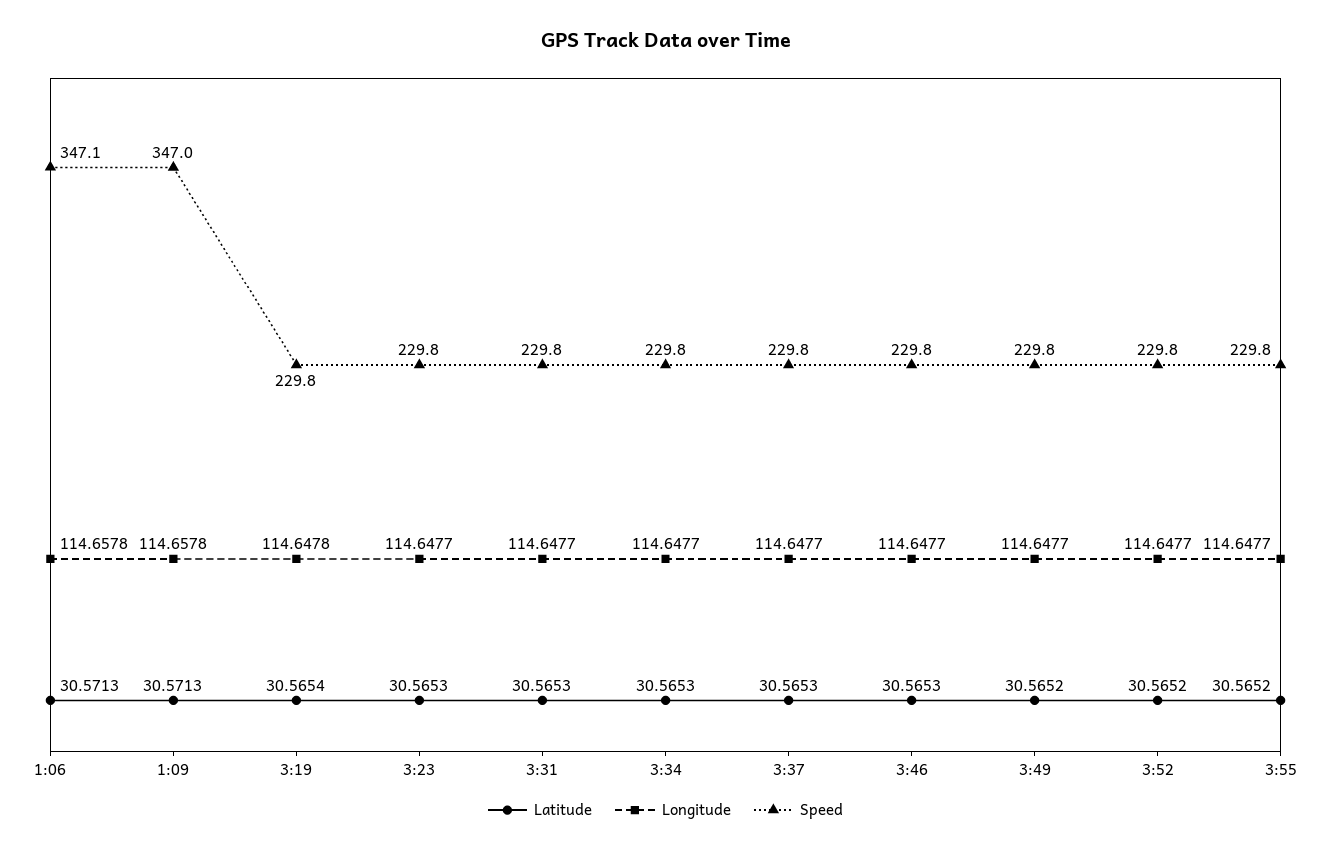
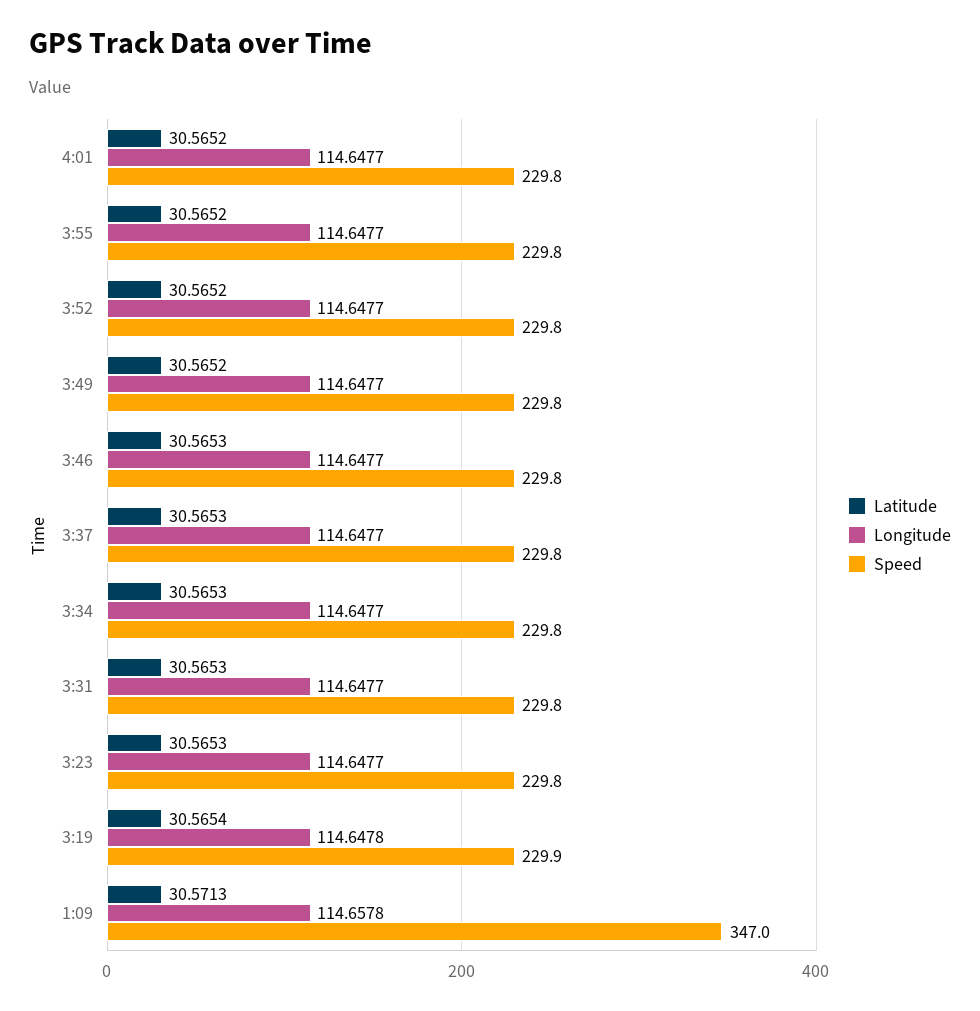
Latitude, 1:06: 30.5713 -> none
Longitude, 1:06: 114.6578 -> none
Speed, 1:06: 347.1 -> none
Speed, 3:19: 229.8 -> 229.9
Latitude, 4:01: none -> 30.5652
Longitude, 4:01: none -> 114.6477
Speed, 4:01: none -> 229.8

